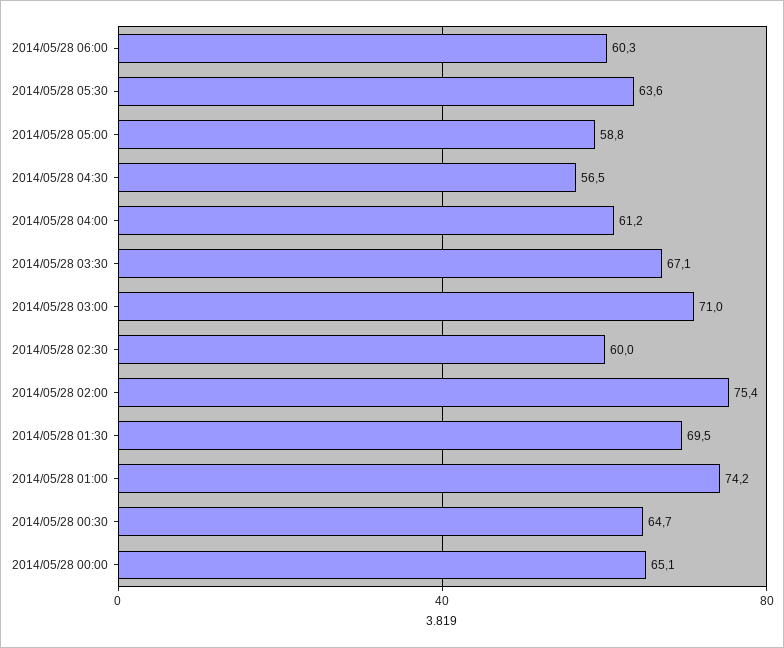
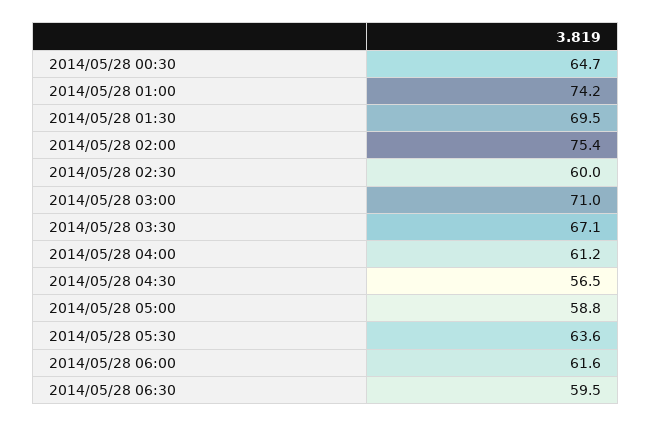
2014/05/28 06:00: 60.3 -> 61.6
2014/05/28 00:00: 65.1 -> none
2014/05/28 06:30: none -> 59.5

